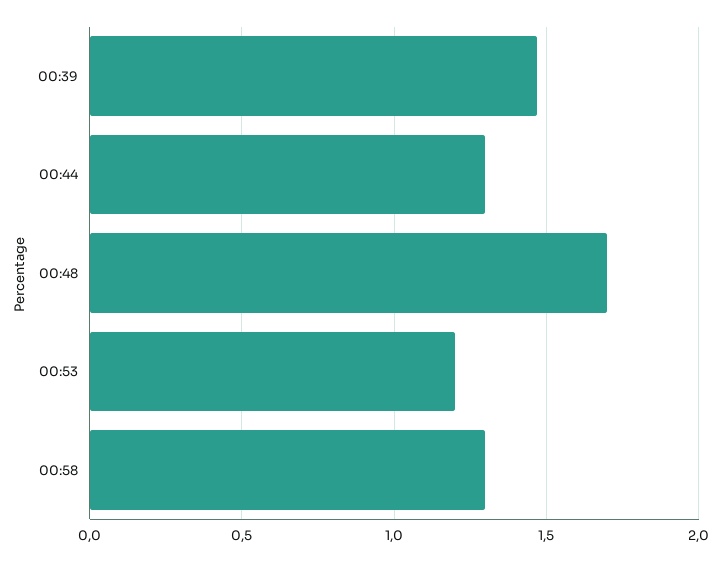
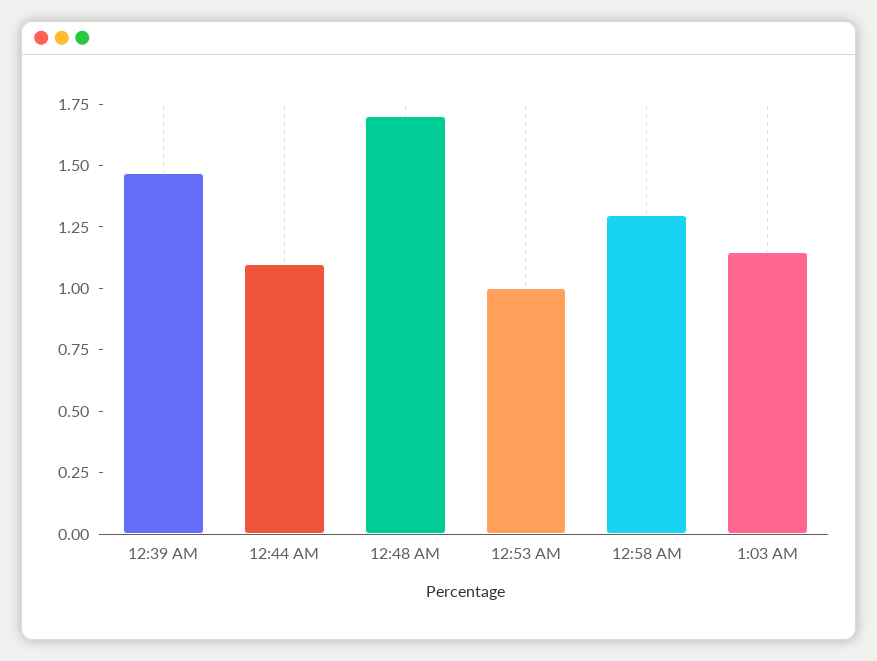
00:44: 1.3 -> 1.1
00:53: 1.2 -> 1
1:03 AM: none -> 1.15

